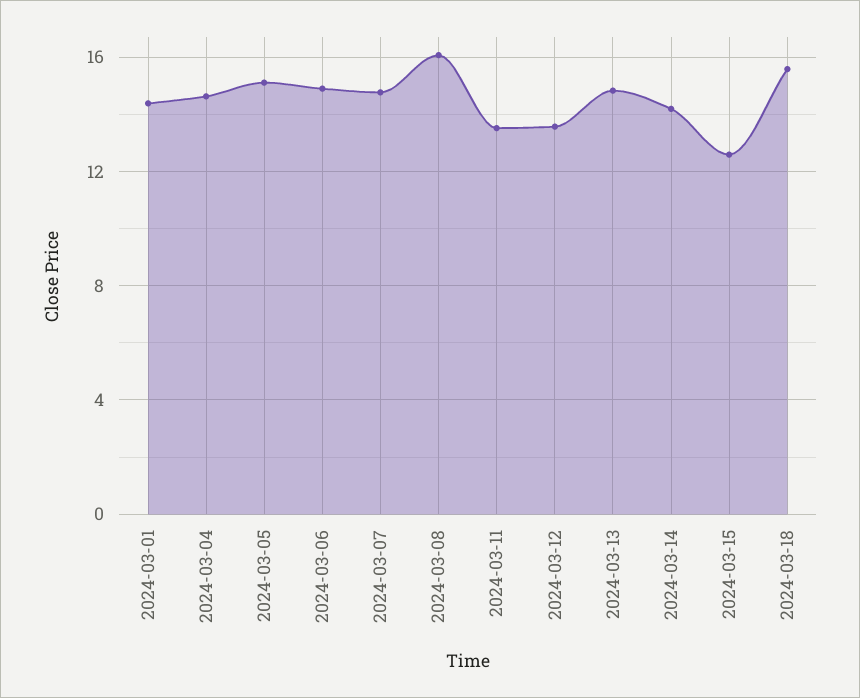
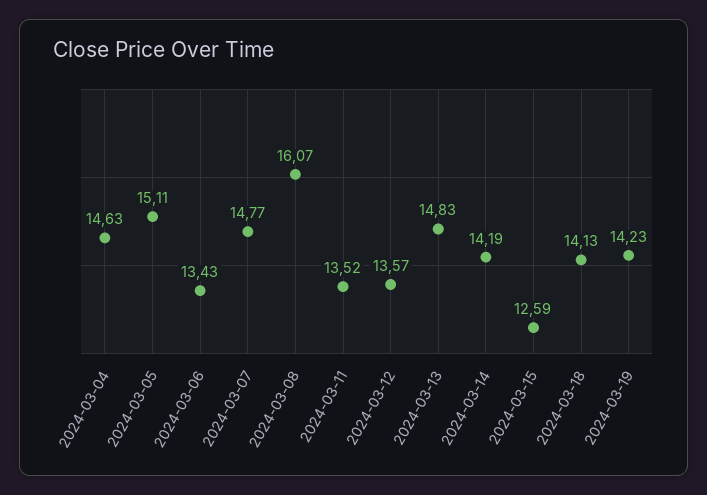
2024-03-01: 14.5 -> none
2024-03-06: 15 -> 13.43
2024-03-18: 15.5 -> 14.13
2024-03-19: none -> 14.23

